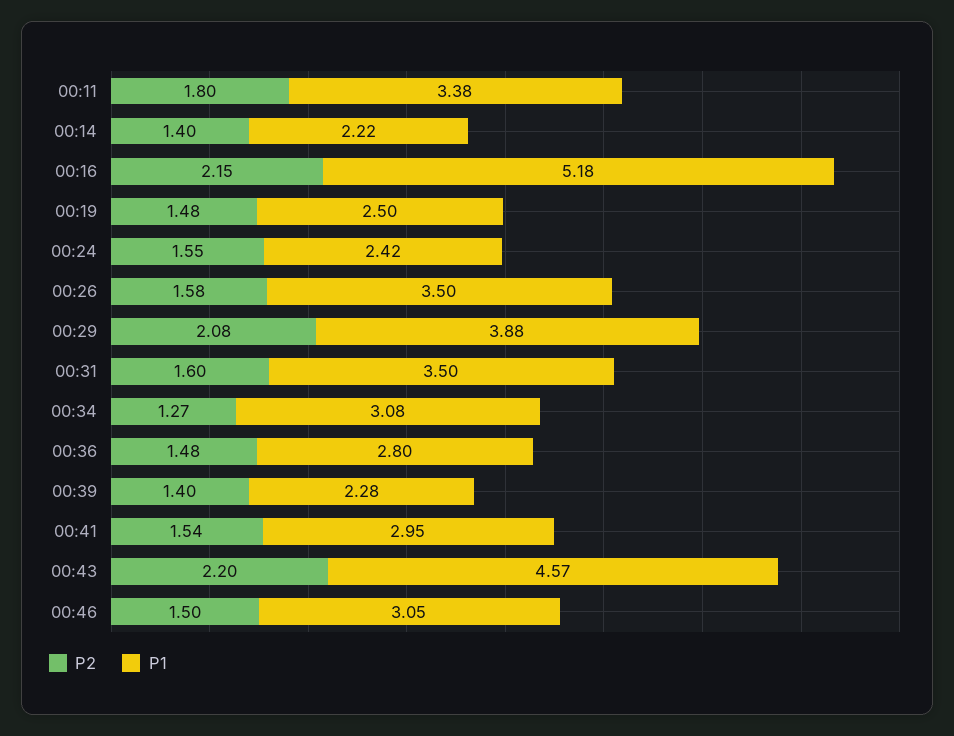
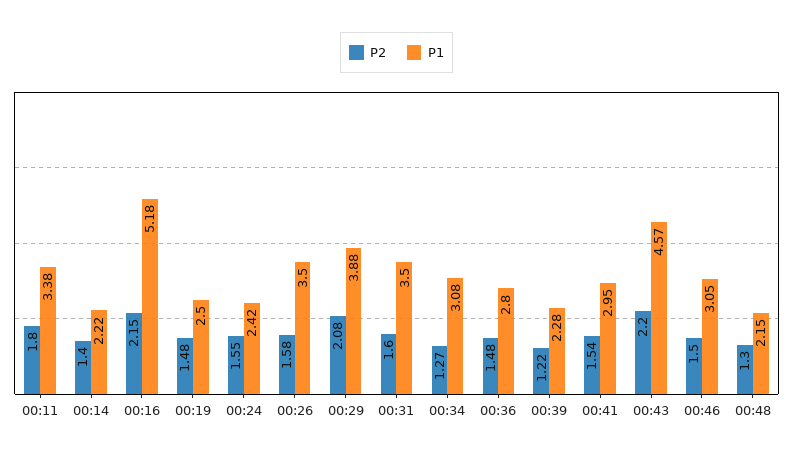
P2, 00:39: 1.4 -> 1.22
P2, 00:48: none -> 1.3
P1, 00:48: none -> 2.15

